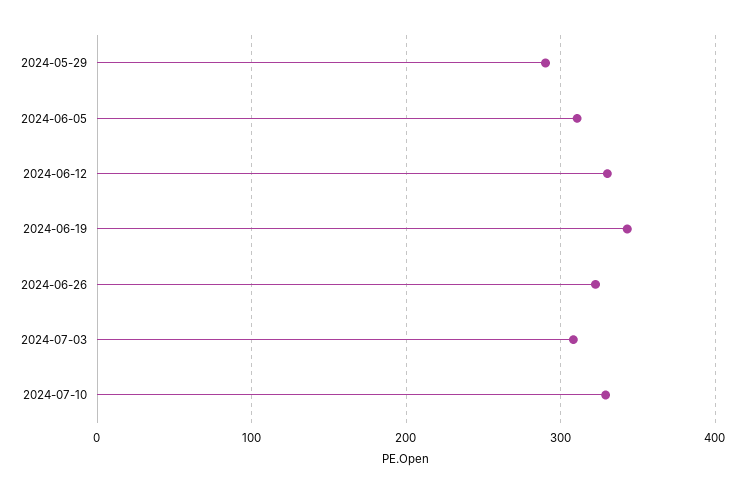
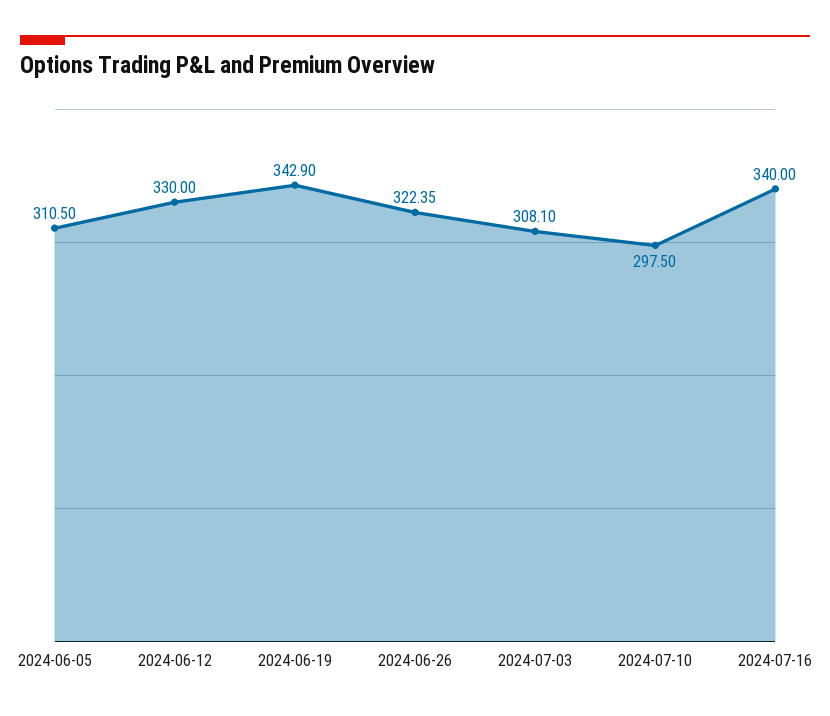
2024-05-29: 290 -> none
2024-07-10: 330 -> 297.5
2024-07-16: none -> 340

